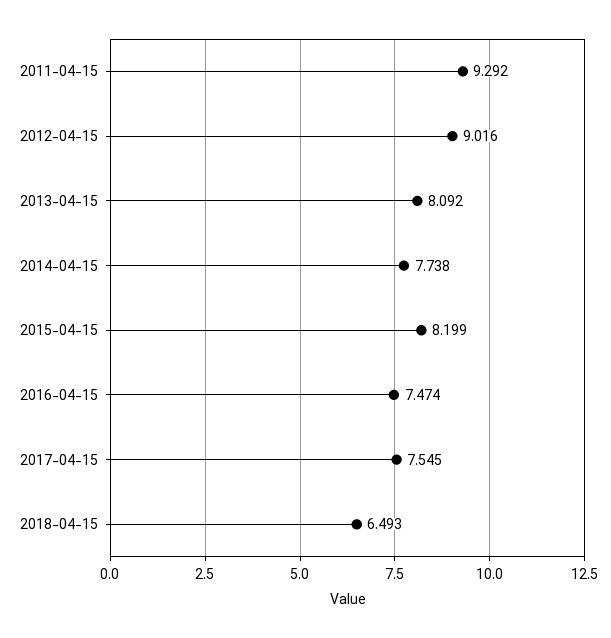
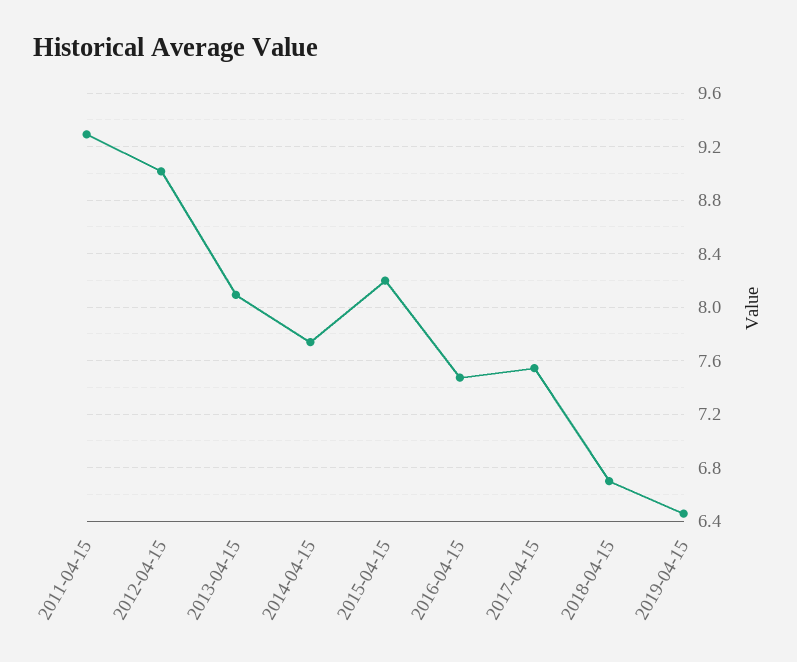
2018-04-15: 6.493 -> 6.7
2019-04-15: none -> 6.45

